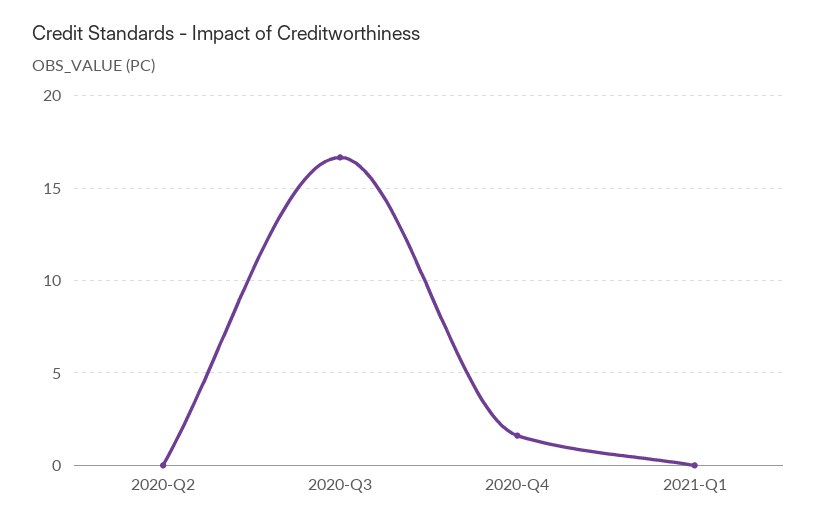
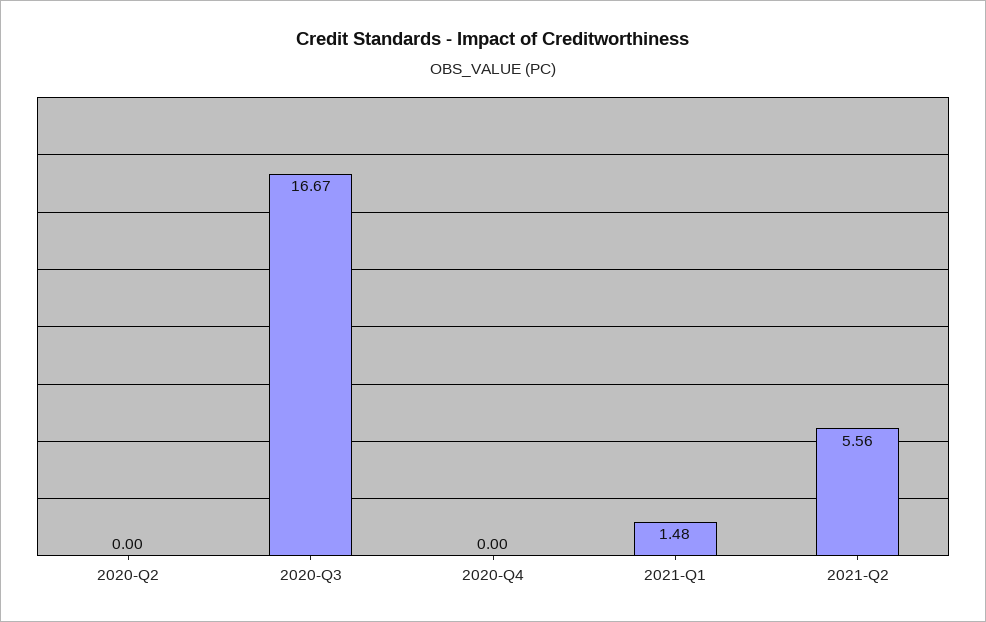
2020-Q4: 1.5 -> 0
2021-Q1: 0 -> 1.48
2021-Q2: none -> 5.56

